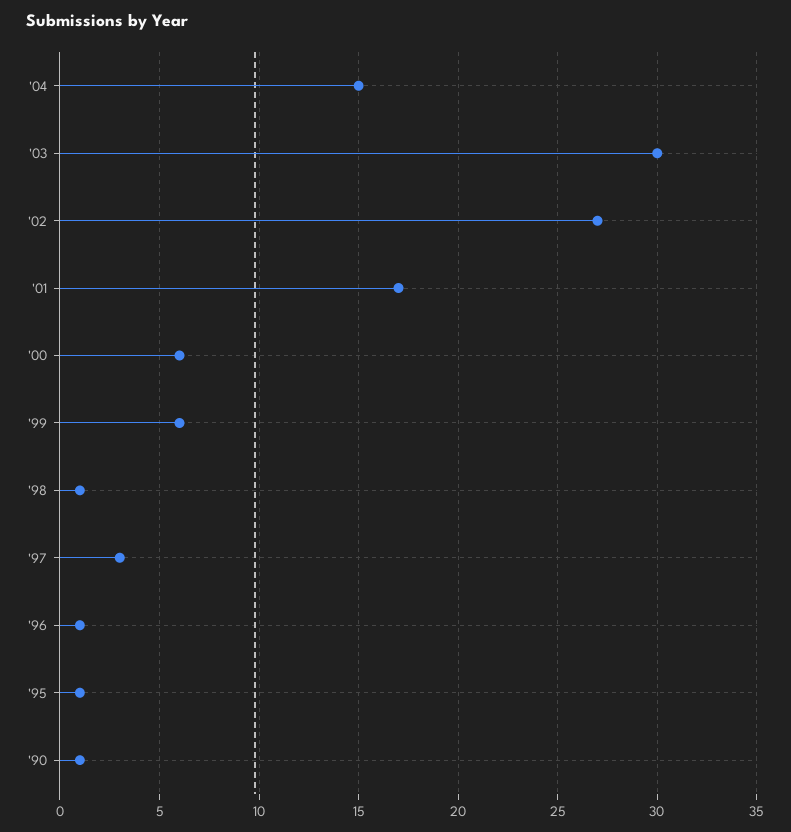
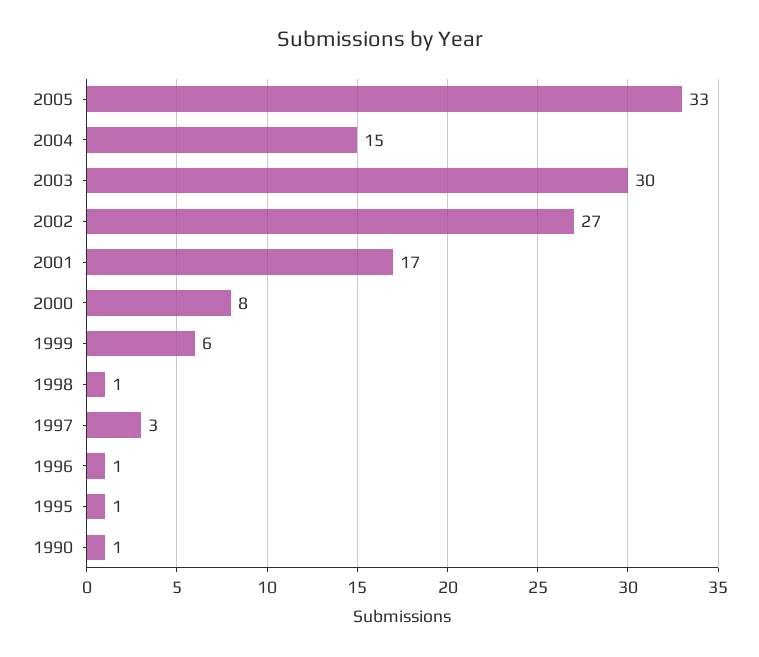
'00: 6 -> 8
2005: none -> 33

